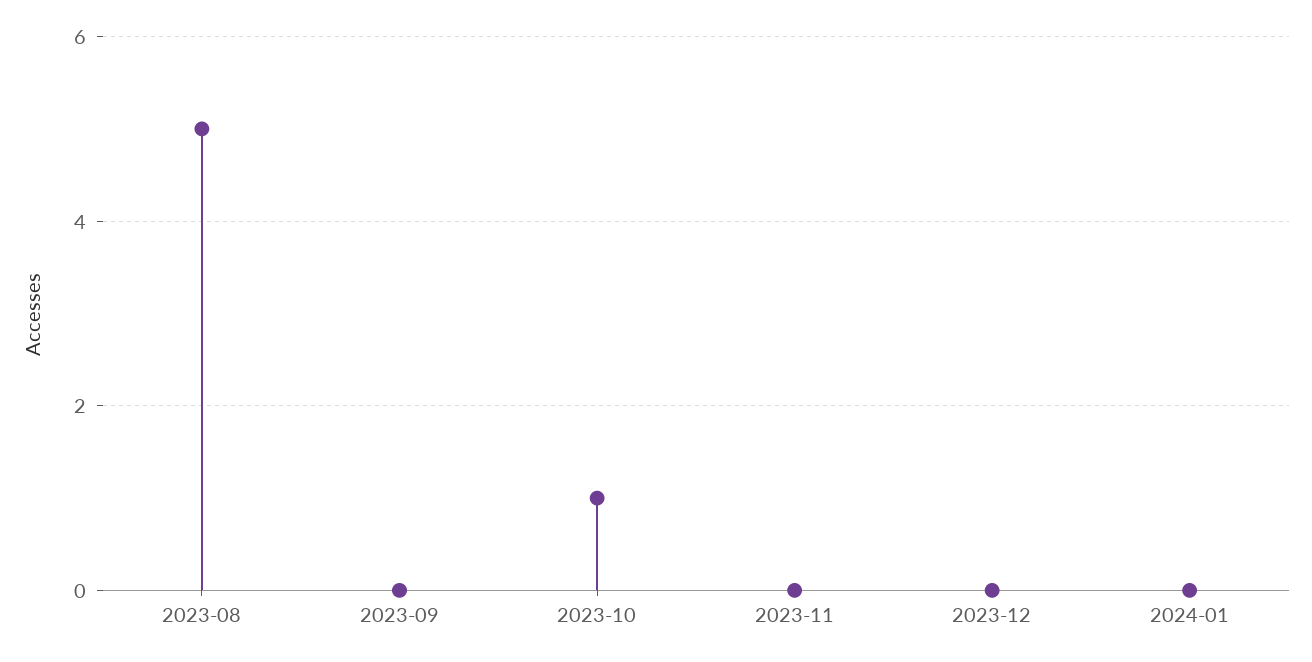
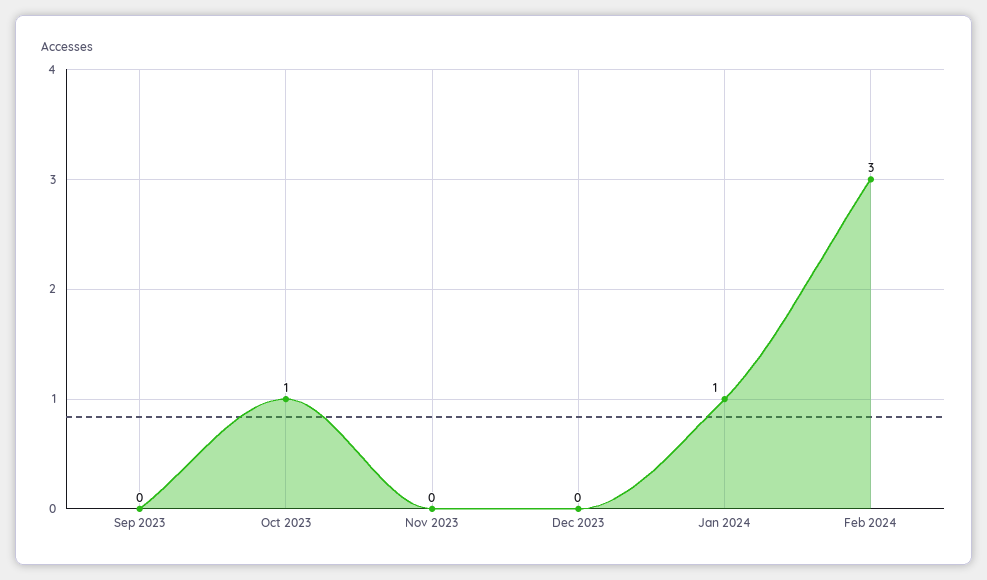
2023-08: 5 -> none
2024-01: 0 -> 1
Feb 2024: none -> 3

